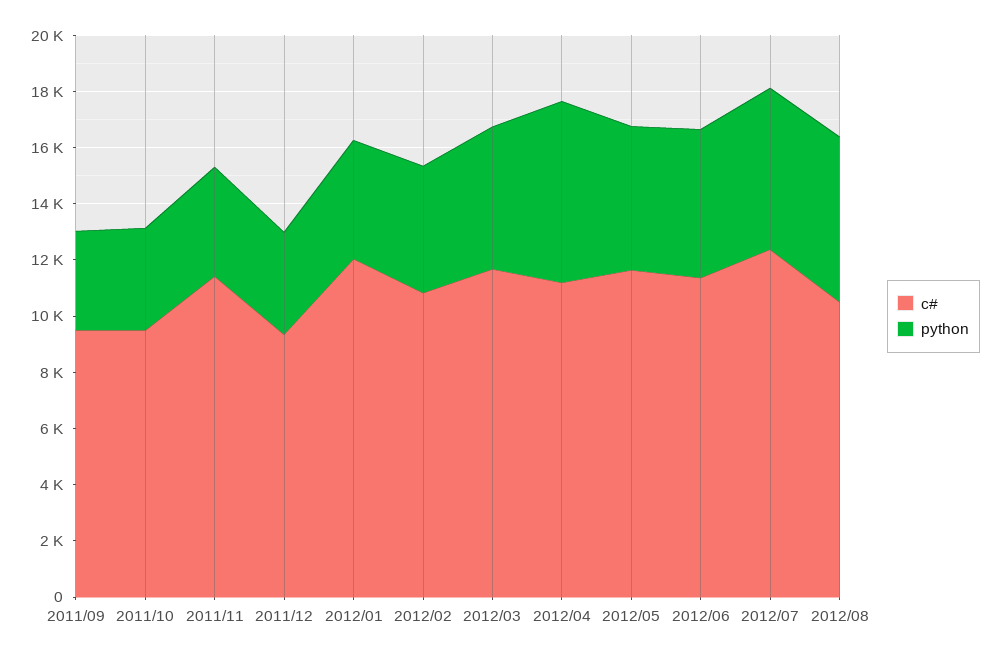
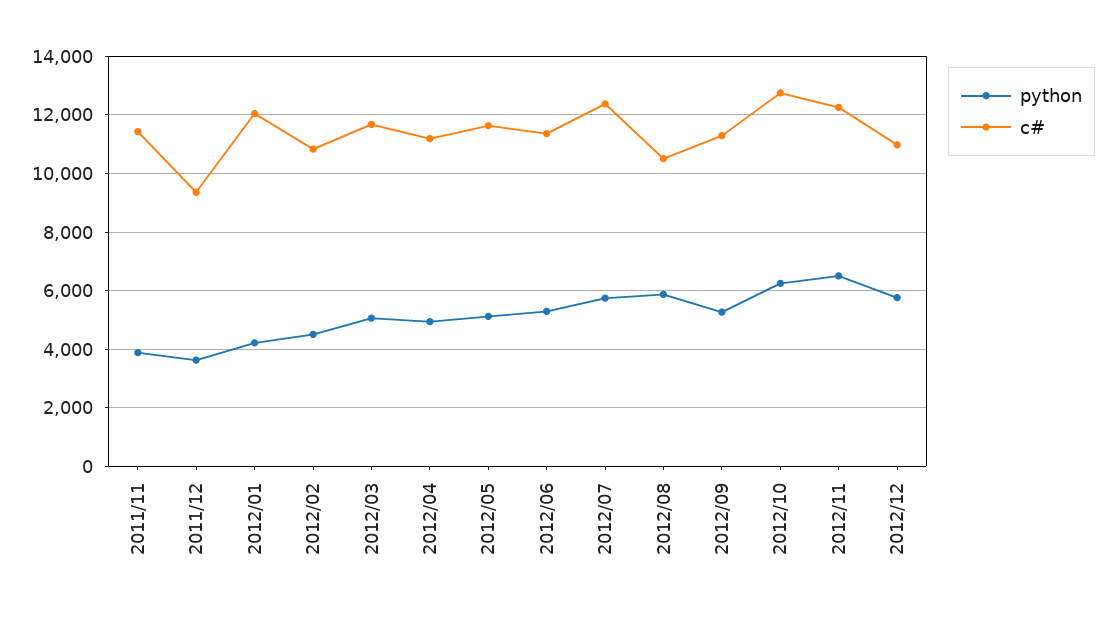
c#, 2011/09: 9500 -> none
python, 2011/09: 3500 -> none
c#, 2011/10: 9500 -> none
python, 2011/10: 3500 -> none
python, 2012/04: 6500 -> 5000
python, 2012/09: none -> 5250
c#, 2012/09: none -> 11250
python, 2012/10: none -> 6250
c#, 2012/10: none -> 12750
python, 2012/11: none -> 6500
c#, 2012/11: none -> 12250
python, 2012/12: none -> 5750
c#, 2012/12: none -> 11000

